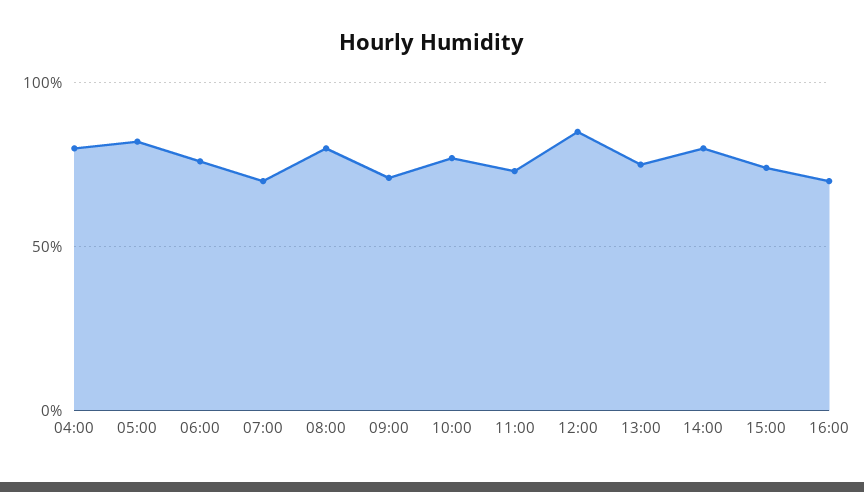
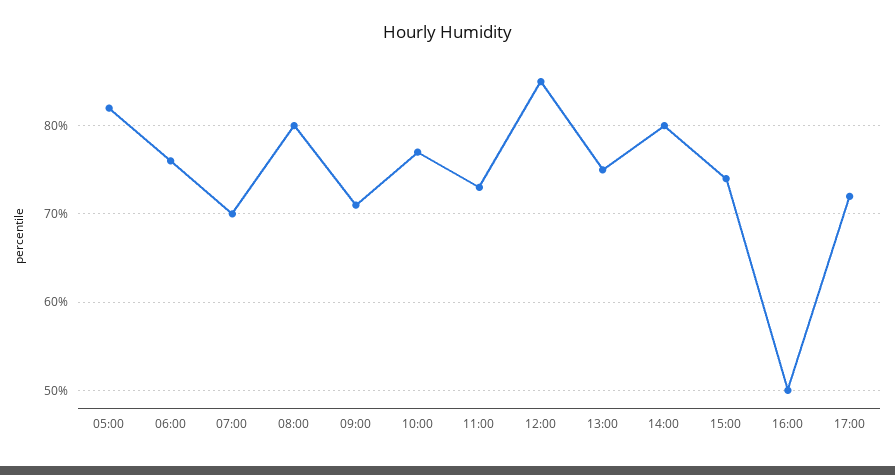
04:00: 80 -> none
16:00: 70 -> 50
17:00: none -> 72

